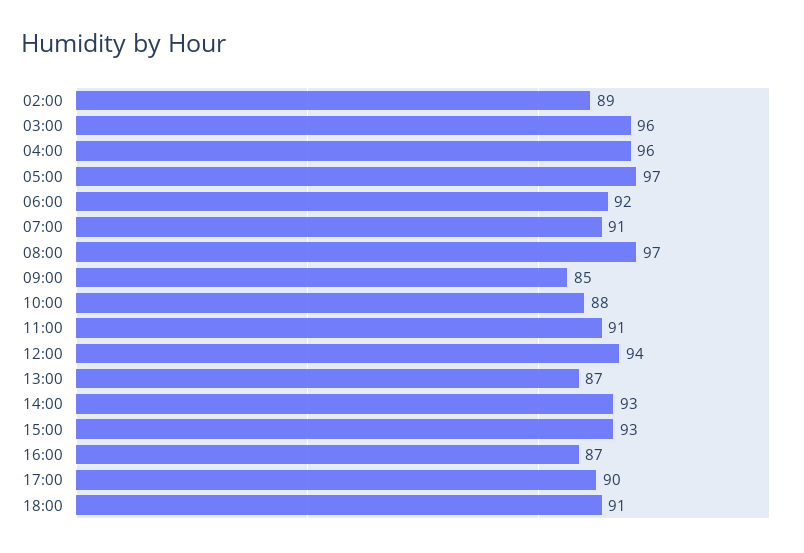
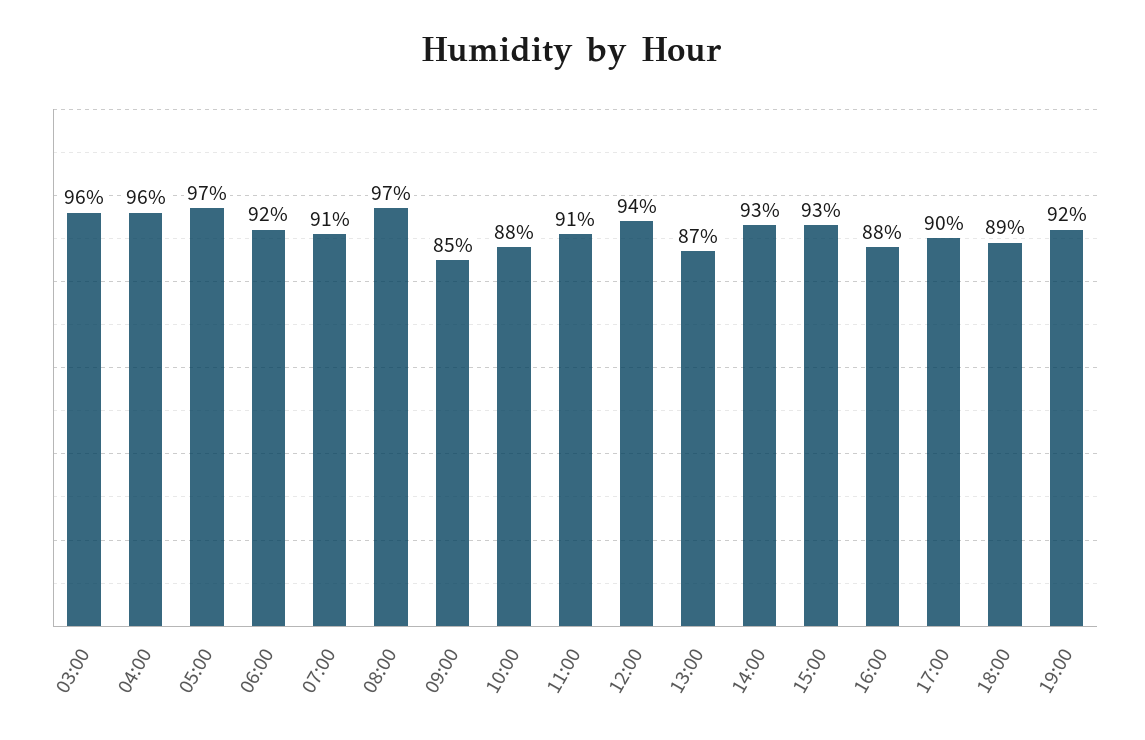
02:00: 89 -> none
16:00: 87 -> 88
18:00: 91 -> 89
19:00: none -> 92

